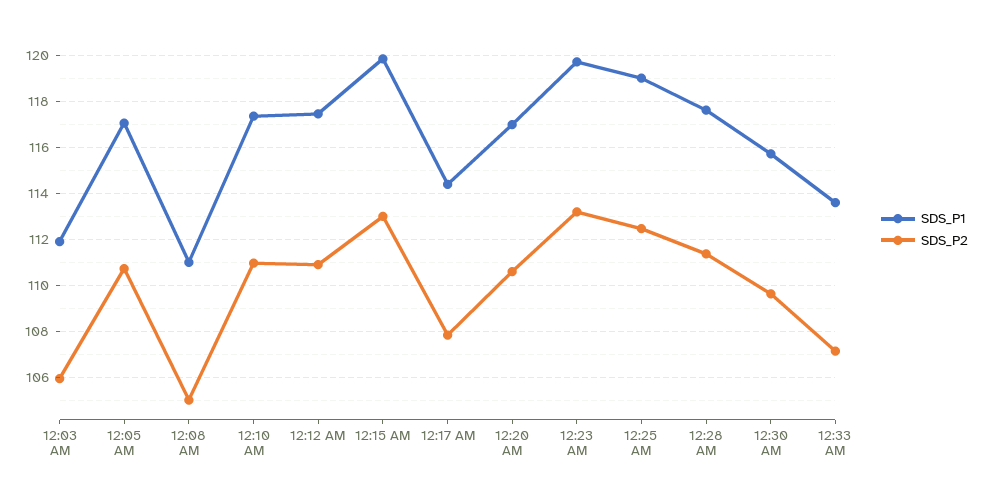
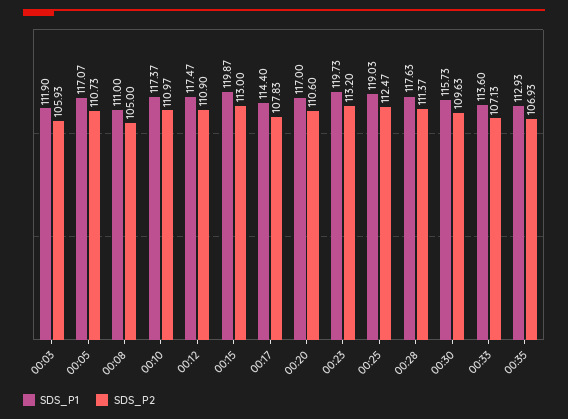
SDS_P1, 00:35: none -> 112.93
SDS_P2, 00:35: none -> 106.93

